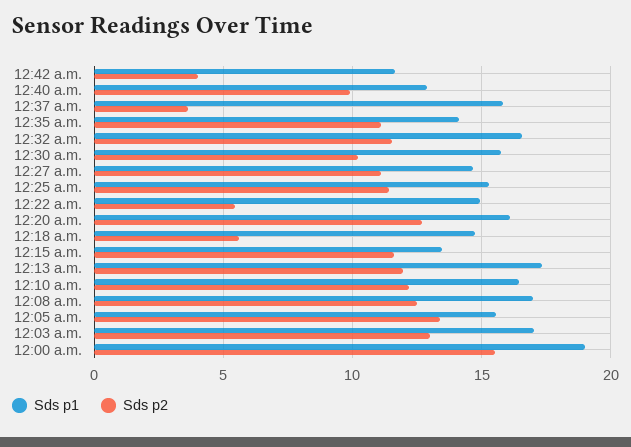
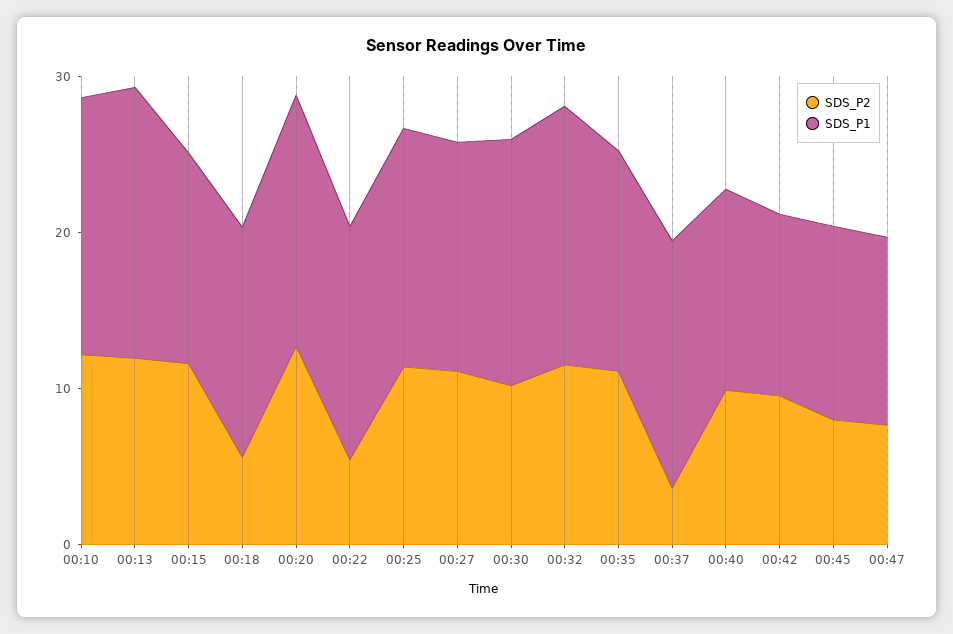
Sds p2, 12:42 a.m.: 4 -> 10
Sds p1, 12:08 a.m.: 17 -> none
Sds p2, 12:08 a.m.: 12.5 -> none
Sds p1, 12:05 a.m.: 15.5 -> none
Sds p2, 12:05 a.m.: 13.5 -> none
Sds p1, 12:03 a.m.: 17 -> none
Sds p2, 12:03 a.m.: 13 -> none
Sds p1, 12:00 a.m.: 19 -> none
Sds p2, 12:00 a.m.: 15.5 -> none
Sds p2, 00:45: none -> 8
Sds p1, 00:45: none -> 12
Sds p2, 00:47: none -> 8
Sds p1, 00:47: none -> 12

